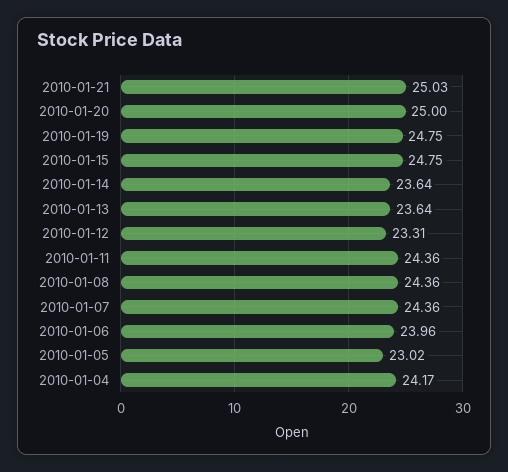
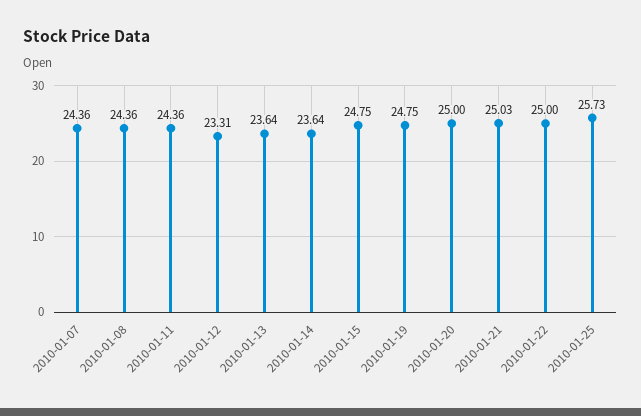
2010-01-06: 23.96 -> none
2010-01-05: 23.02 -> none
2010-01-04: 24.17 -> none
2010-01-22: none -> 25
2010-01-25: none -> 25.73

